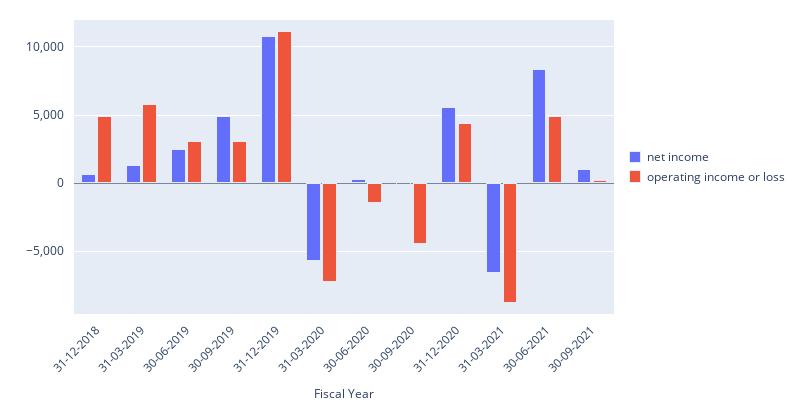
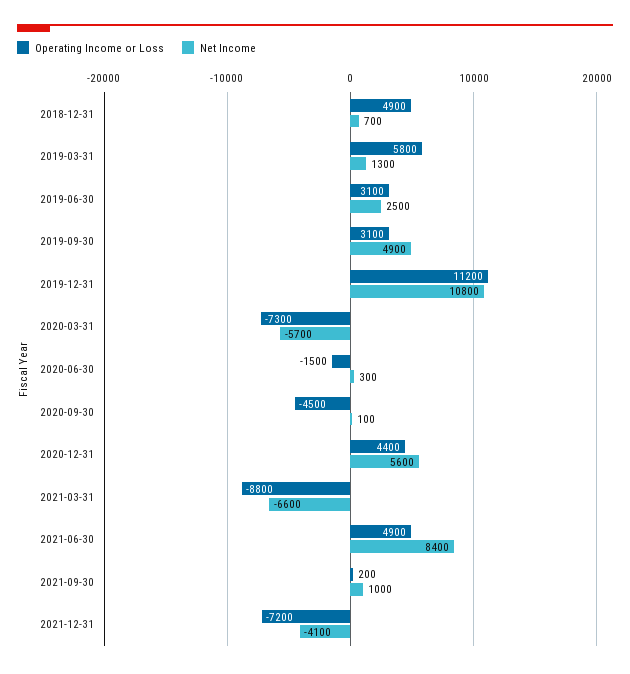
operating income or loss, 2021-12-31: none -> -7200
net income, 2021-12-31: none -> -4100

